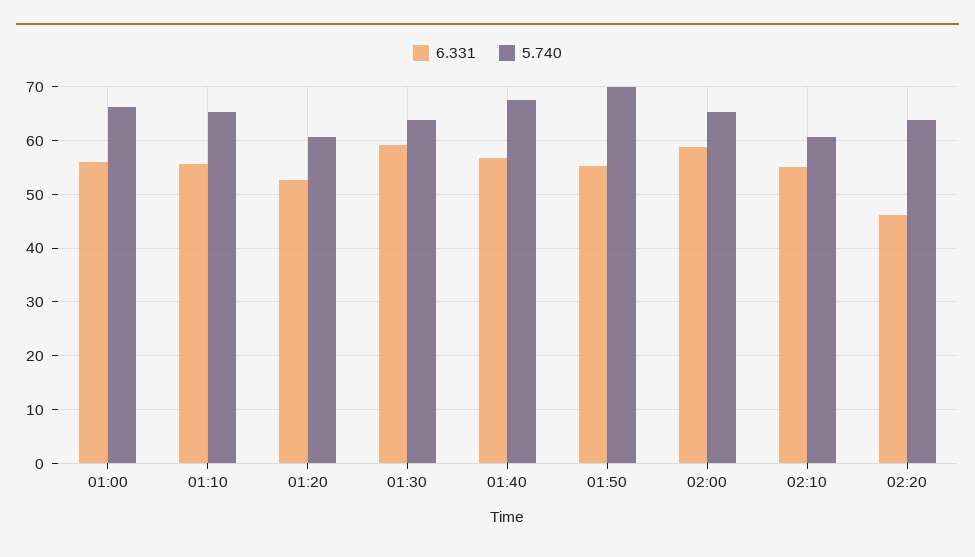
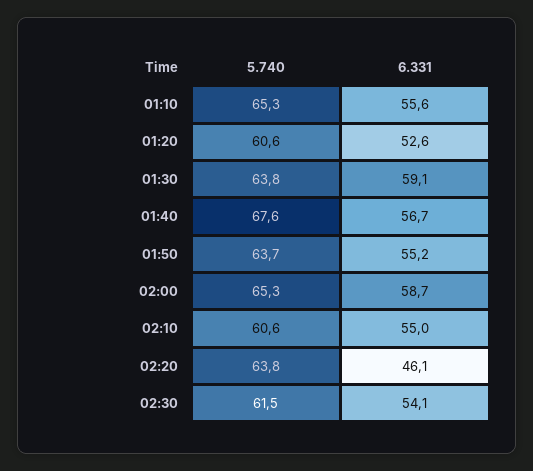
6.331, 01:00: 56 -> none
5.740, 01:00: 66 -> none
5.740, 01:50: 70 -> 63.7
5.740, 02:30: none -> 61.5
6.331, 02:30: none -> 54.1

